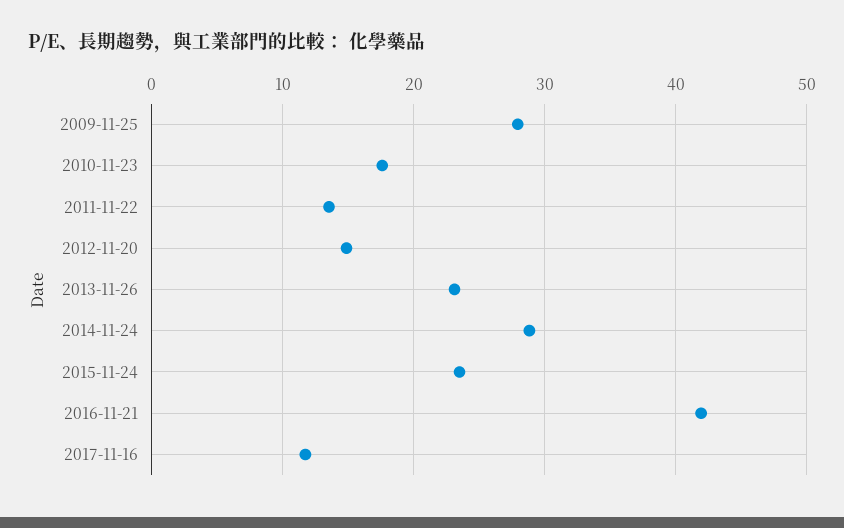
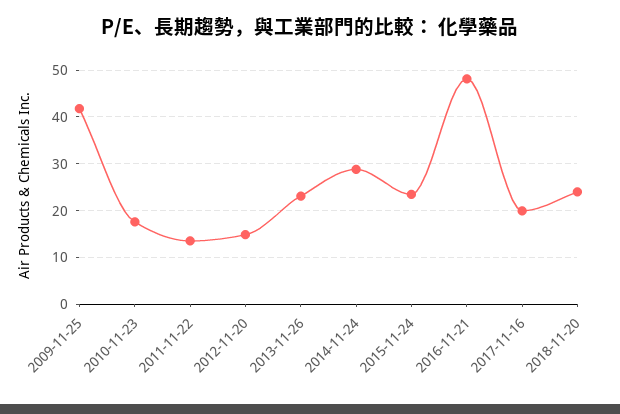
2009-11-25: 28 -> 42
2016-11-21: 42 -> 48
2017-11-16: 12 -> 20
2018-11-20: none -> 24

